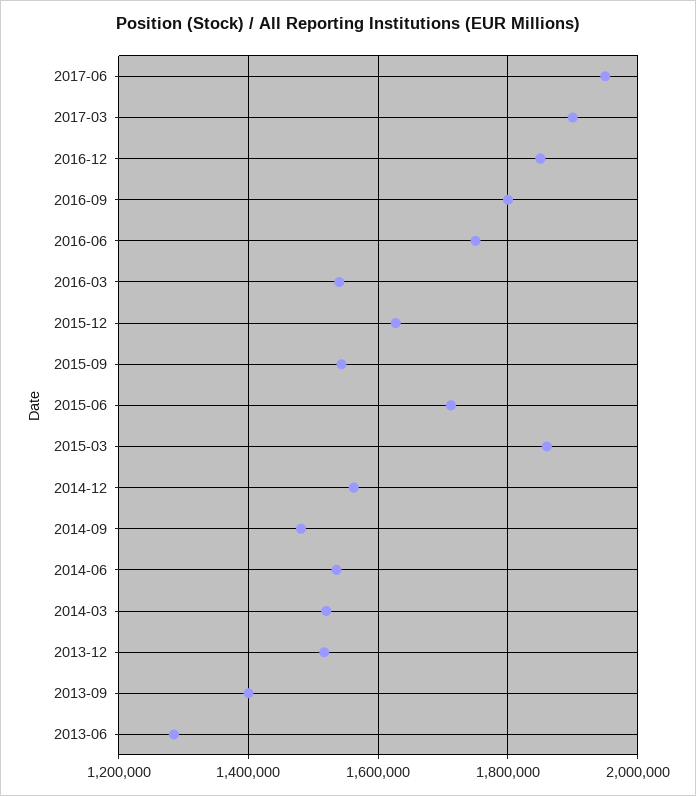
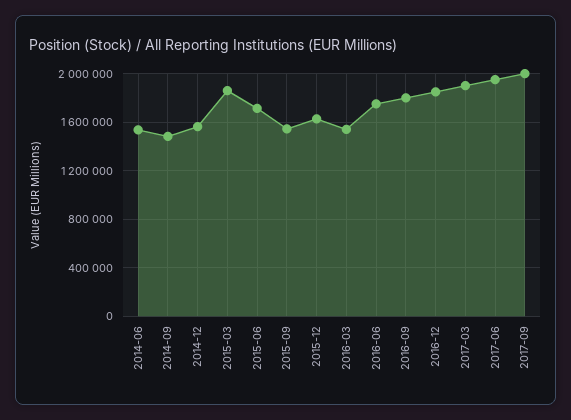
2014-03: 1520000 -> none
2013-12: 1520000 -> none
2013-09: 1400000 -> none
2013-06: 1280000 -> none
2017-09: none -> 2000000

